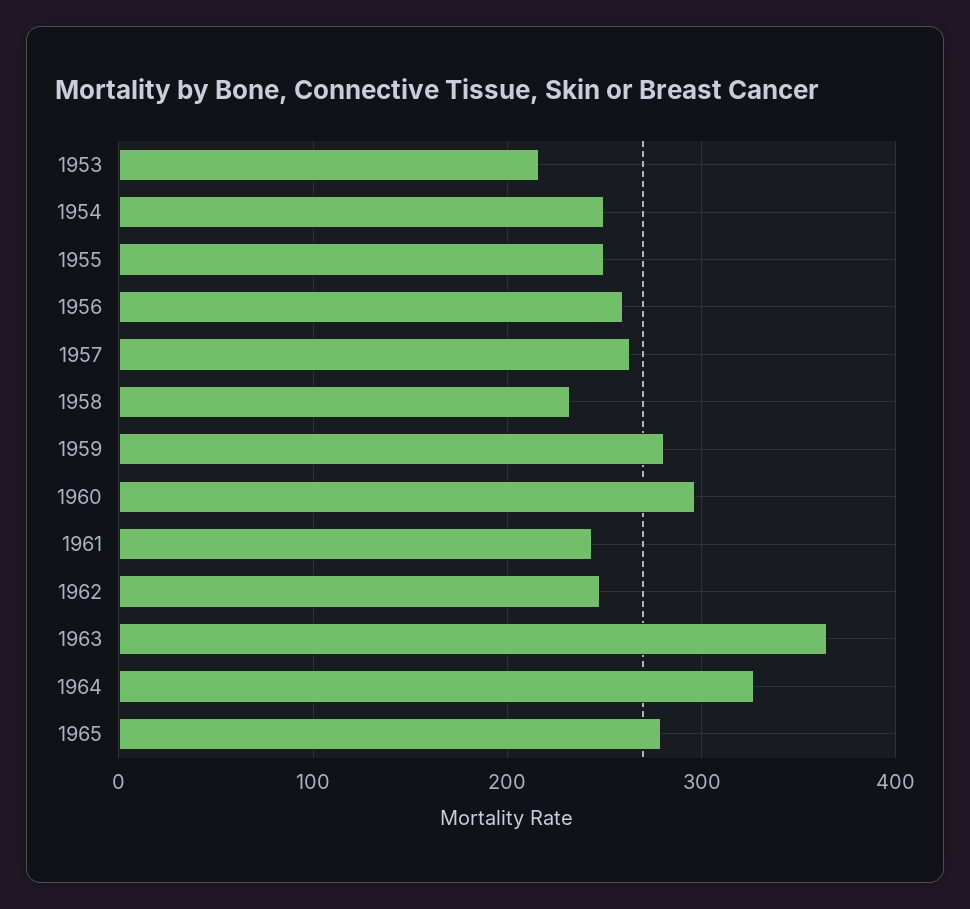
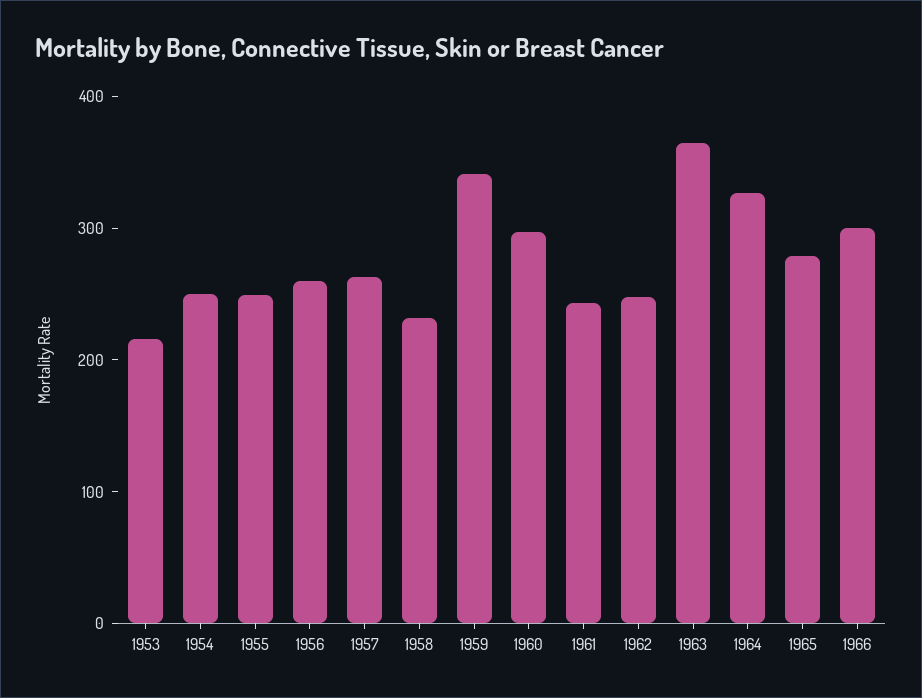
1959: 280 -> 340
1966: none -> 300

